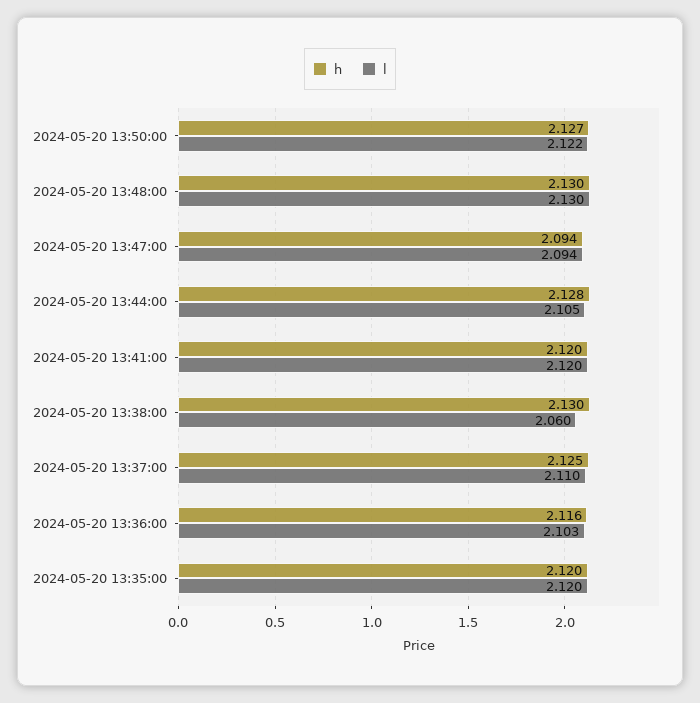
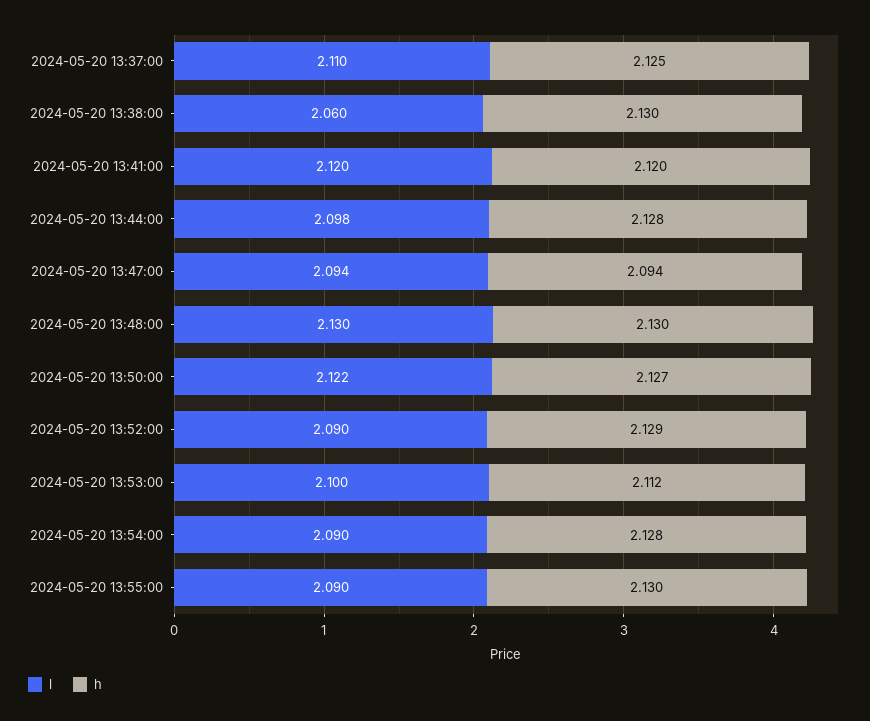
l, 2024-05-20 13:44:00: 2.105 -> 2.098
h, 2024-05-20 13:36:00: 2.116 -> none
l, 2024-05-20 13:36:00: 2.103 -> none
h, 2024-05-20 13:35:00: 2.12 -> none
l, 2024-05-20 13:35:00: 2.12 -> none
l, 2024-05-20 13:52:00: none -> 2.09
h, 2024-05-20 13:52:00: none -> 2.129
l, 2024-05-20 13:53:00: none -> 2.1
h, 2024-05-20 13:53:00: none -> 2.112
l, 2024-05-20 13:54:00: none -> 2.09
h, 2024-05-20 13:54:00: none -> 2.128
l, 2024-05-20 13:55:00: none -> 2.09
h, 2024-05-20 13:55:00: none -> 2.13

